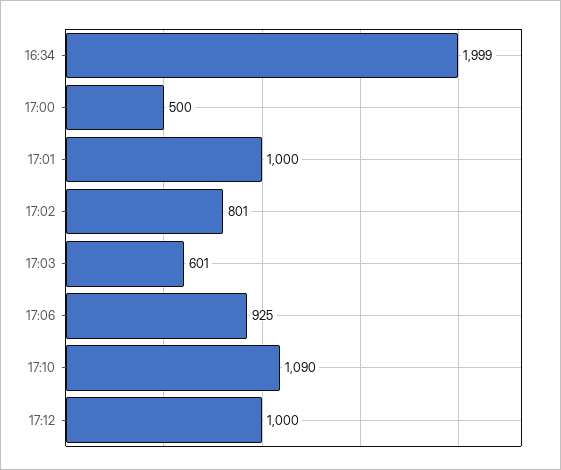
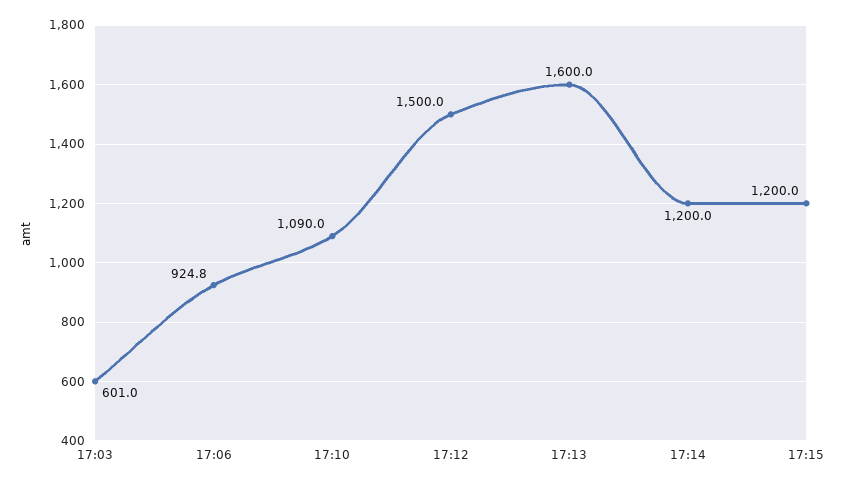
16:34: 1999 -> none
17:00: 500 -> none
17:01: 1000 -> none
17:02: 801 -> none
17:12: 1000 -> 1500
17:13: none -> 1600
17:14: none -> 1200
17:15: none -> 1200

